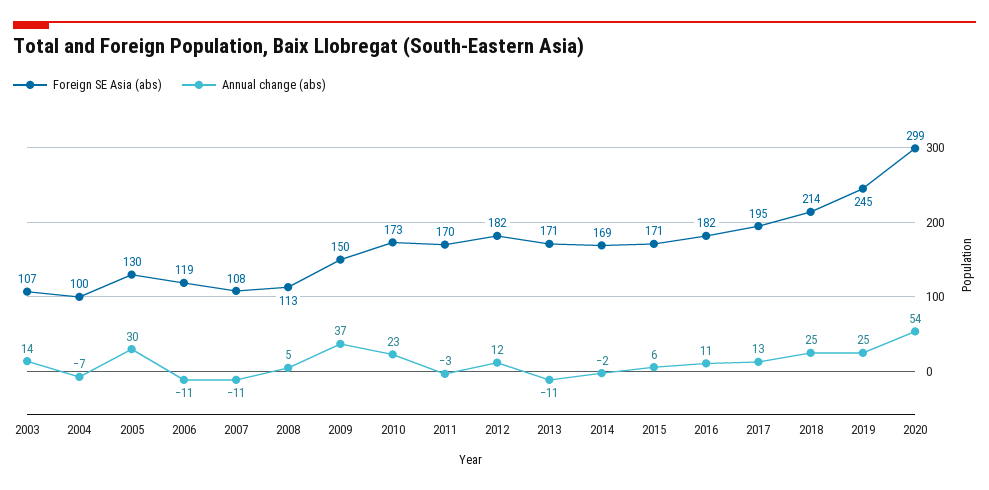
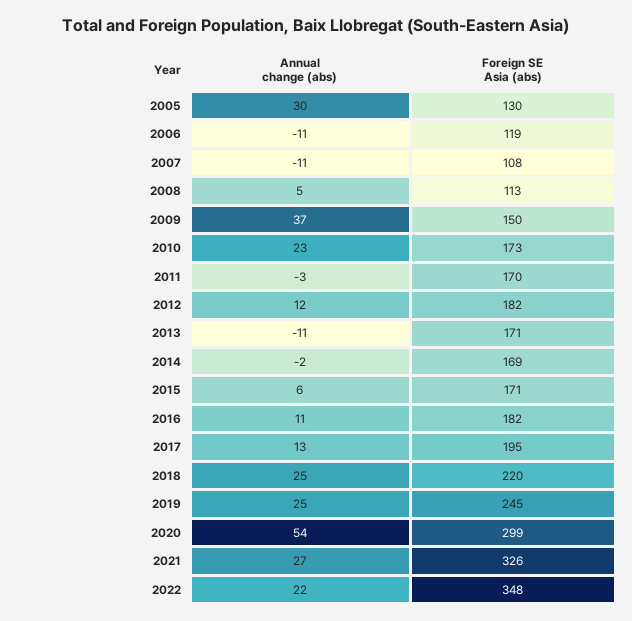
Foreign SE Asia (abs), 2003: 107 -> none
Annual change (abs), 2003: 14 -> none
Foreign SE Asia (abs), 2004: 100 -> none
Annual change (abs), 2004: -7 -> none
Foreign SE Asia (abs), 2018: 214 -> 220
Annual change (abs), 2021: none -> 27
Foreign SE Asia (abs), 2021: none -> 326
Annual change (abs), 2022: none -> 22
Foreign SE Asia (abs), 2022: none -> 348

